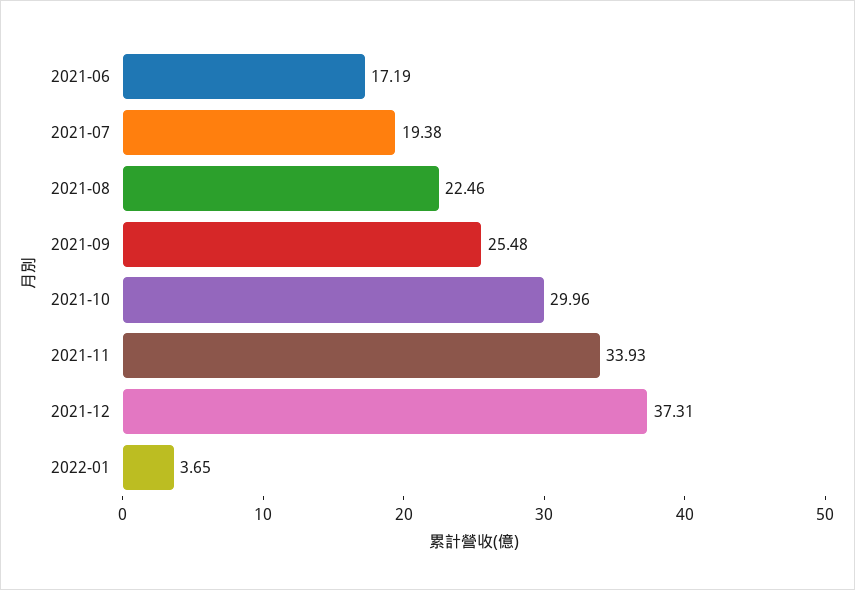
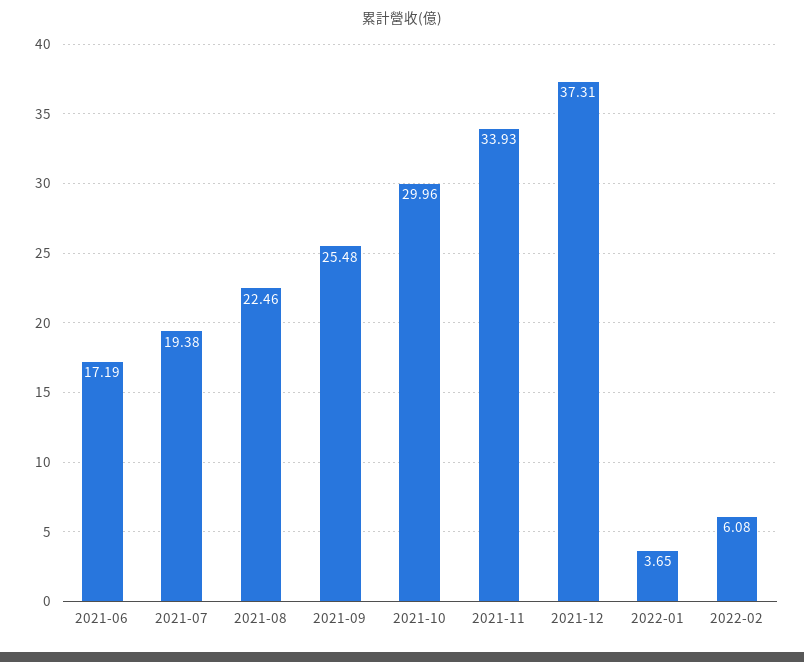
2022-02: none -> 6.08

